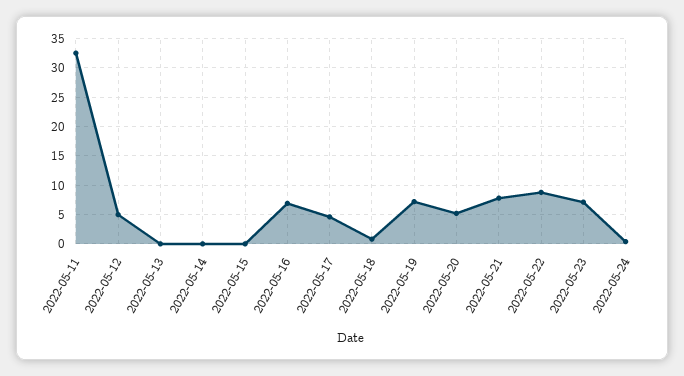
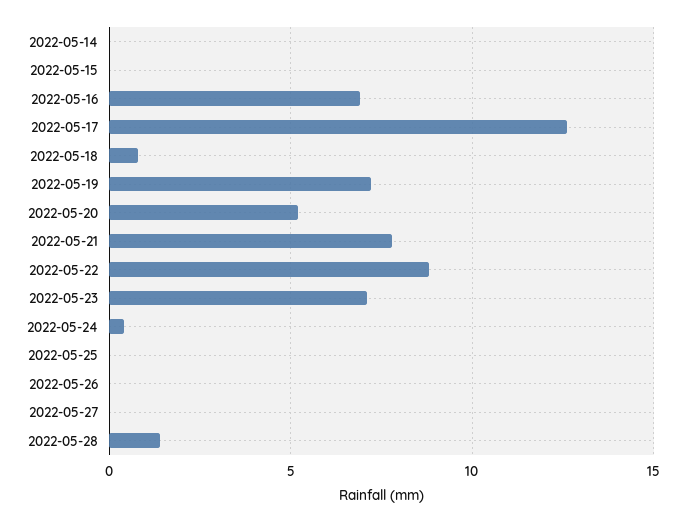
2022-05-11: 32.5 -> none
2022-05-12: 5 -> none
2022-05-13: 0 -> none
2022-05-17: 5 -> 12.5
2022-05-25: none -> 0
2022-05-26: none -> 0
2022-05-27: none -> 0
2022-05-28: none -> 1.5

